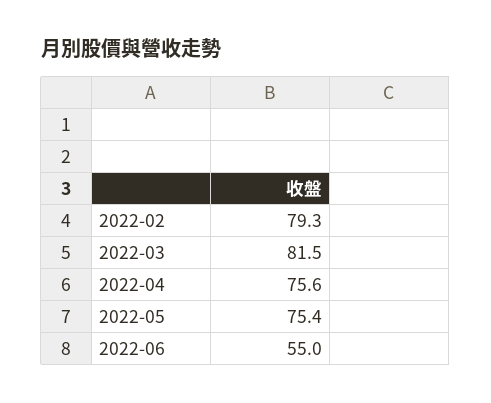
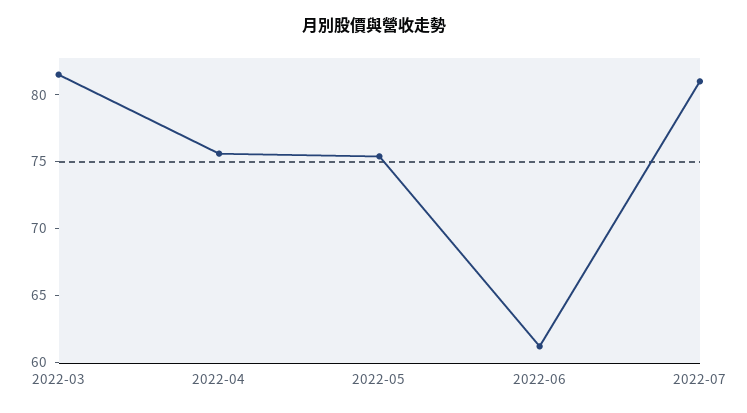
2022-02: 79.3 -> none
2022-06: 55 -> 61
2022-07: none -> 81

